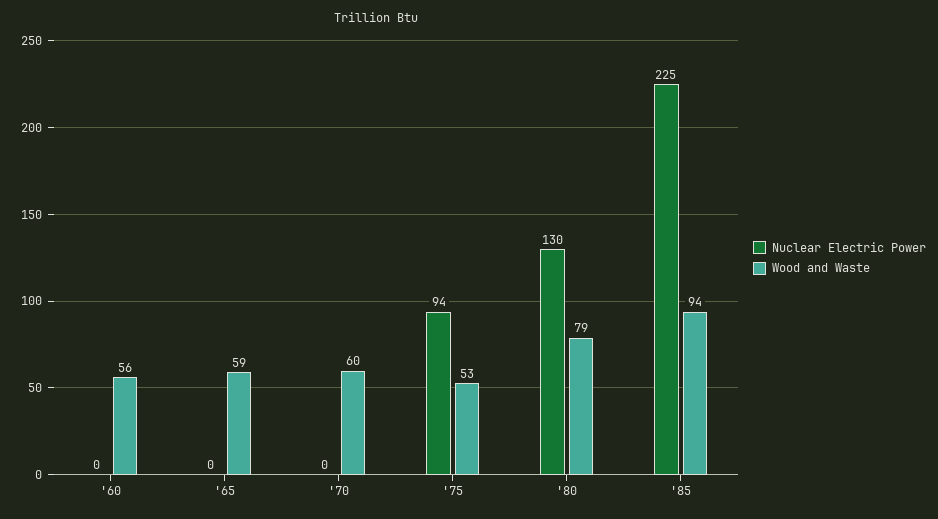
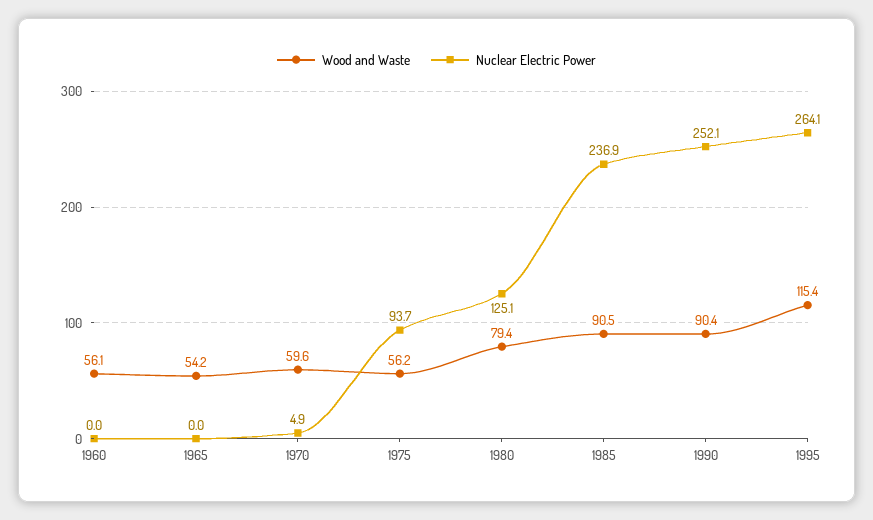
Wood and Waste, '65: 59 -> 54.2
Nuclear Electric Power, '70: 0 -> 4.9
Wood and Waste, '75: 53 -> 56.2
Nuclear Electric Power, '80: 130 -> 125.1
Nuclear Electric Power, '85: 225 -> 236.9
Wood and Waste, '85: 94 -> 90.5
Wood and Waste, 1990: none -> 90.4
Nuclear Electric Power, 1990: none -> 252.1
Wood and Waste, 1995: none -> 115.4
Nuclear Electric Power, 1995: none -> 264.1

